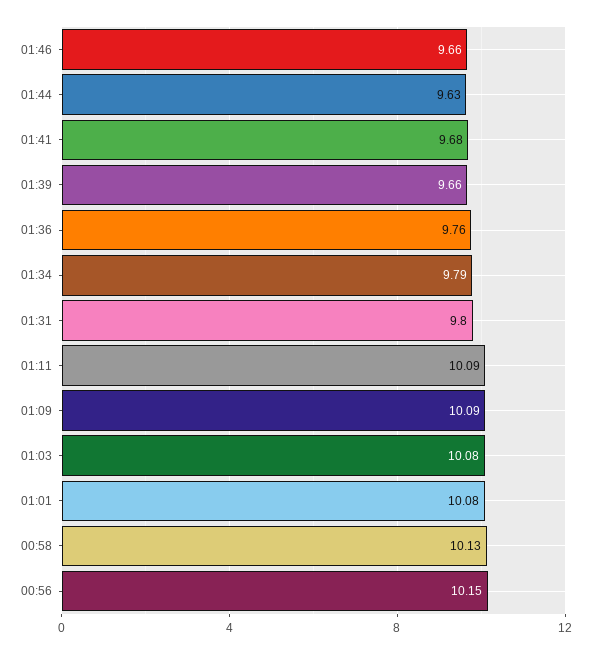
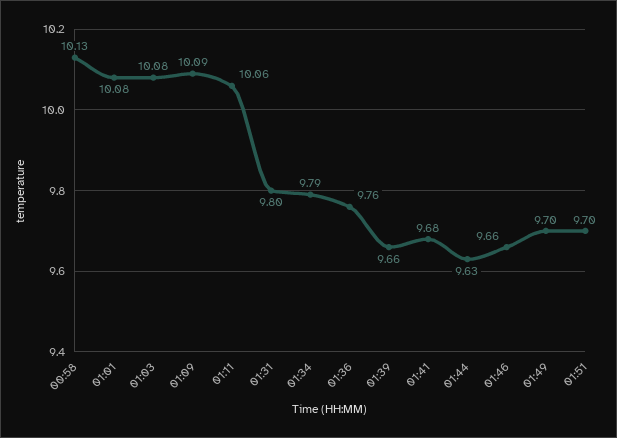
01:11: 10.09 -> 10.06
00:56: 10.15 -> none
01:49: none -> 9.7
01:51: none -> 9.7

